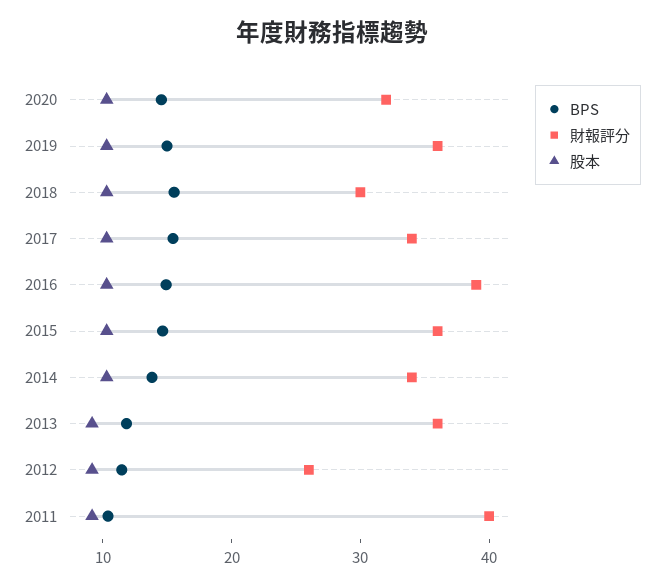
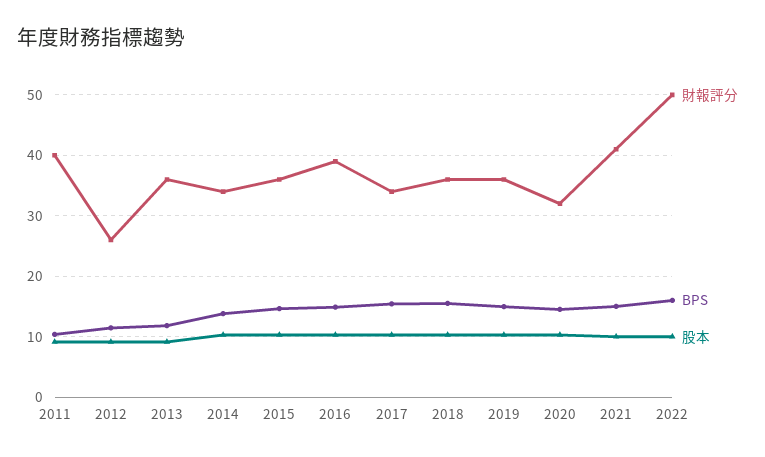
財報評分, 2018: 30 -> 36
財報評分, 2021: none -> 41
BPS, 2021: none -> 15
股本, 2021: none -> 10
財報評分, 2022: none -> 50
BPS, 2022: none -> 16
股本, 2022: none -> 10

